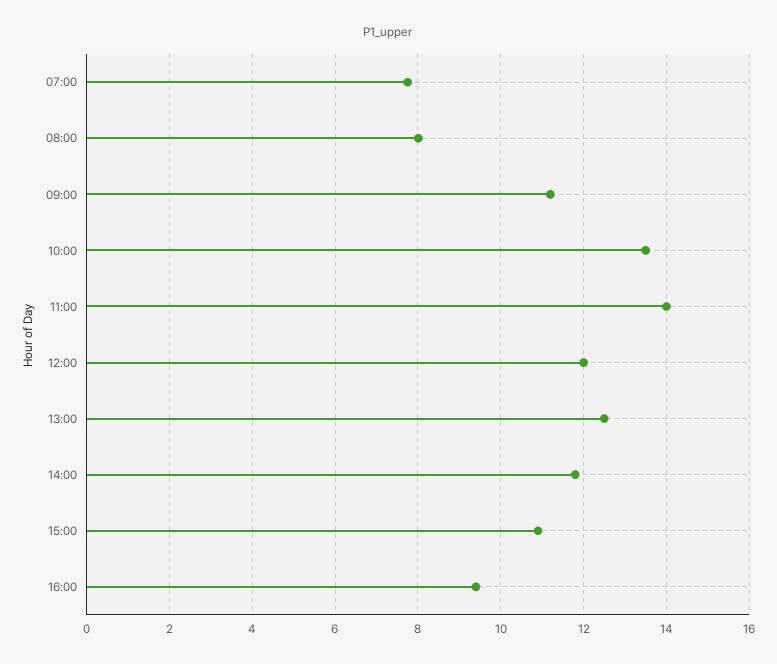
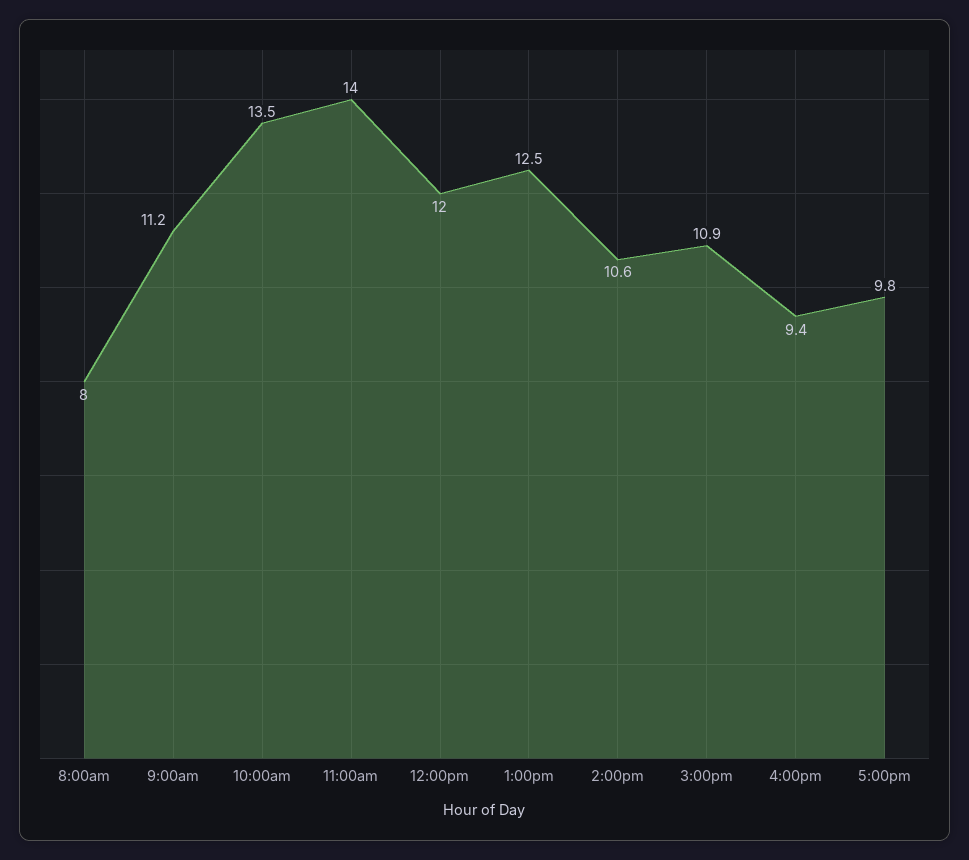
07:00: 7.8 -> none
14:00: 11.8 -> 10.6
5:00pm: none -> 9.8

